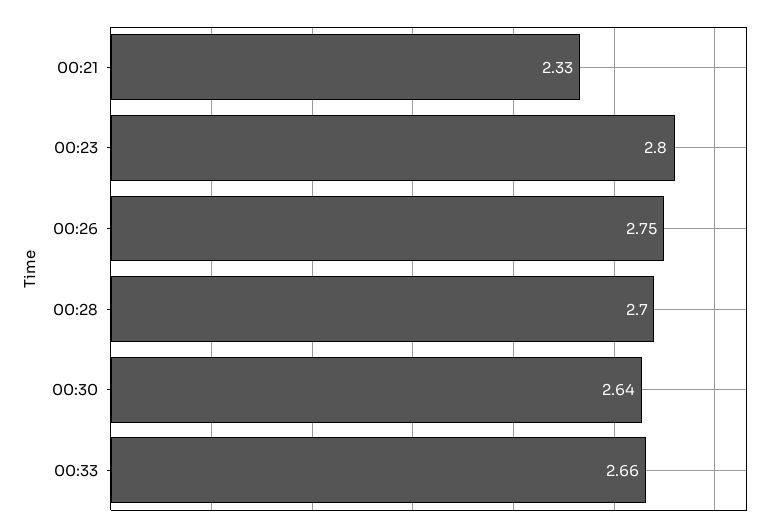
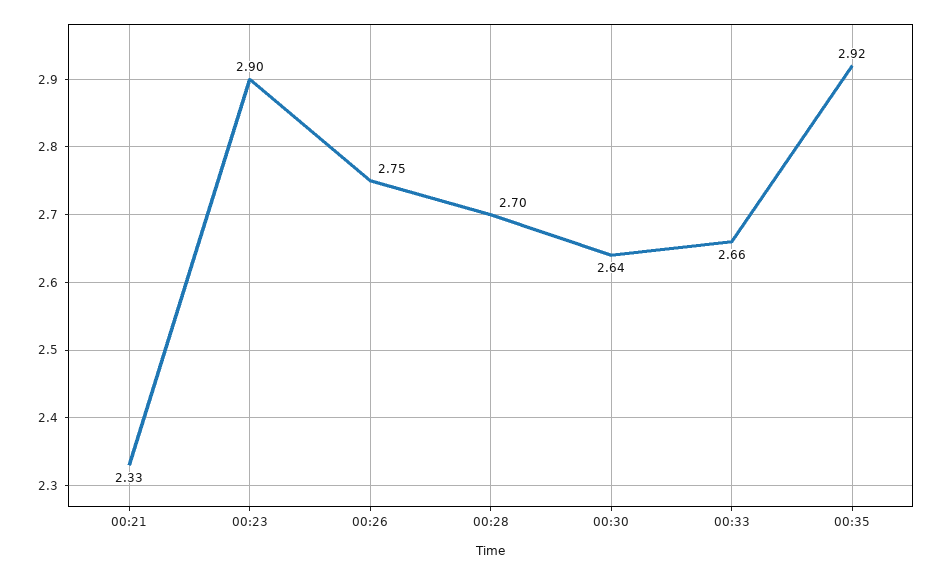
00:23: 2.8 -> 2.9
00:35: none -> 2.92

